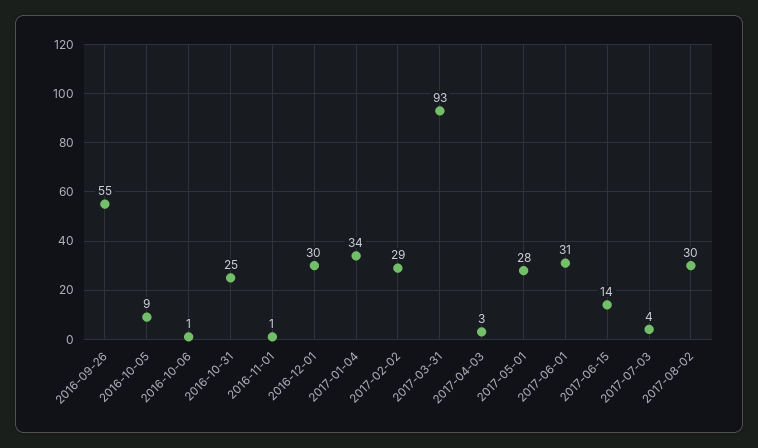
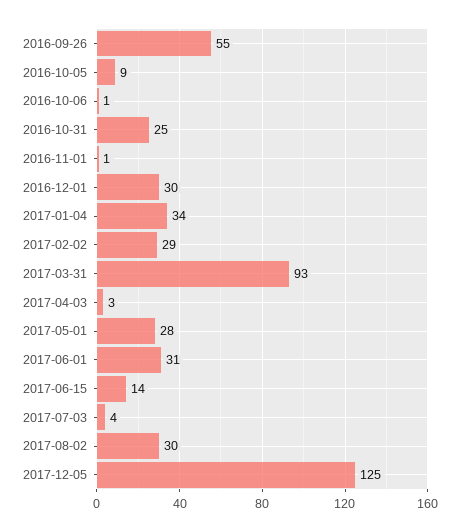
2017-12-05: none -> 125

